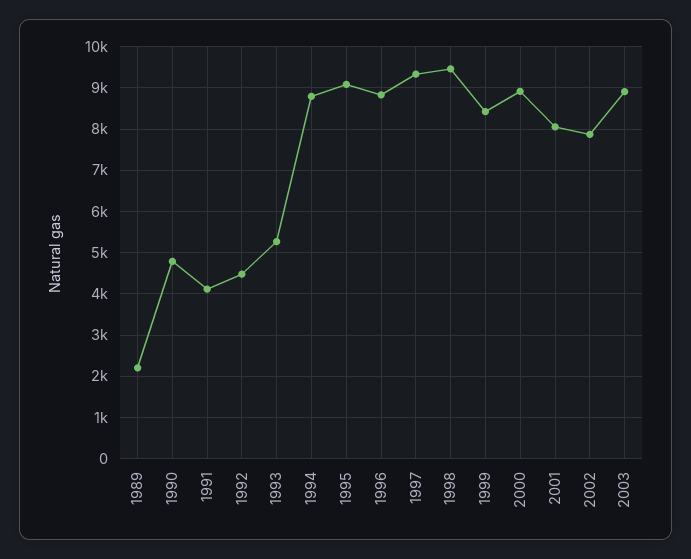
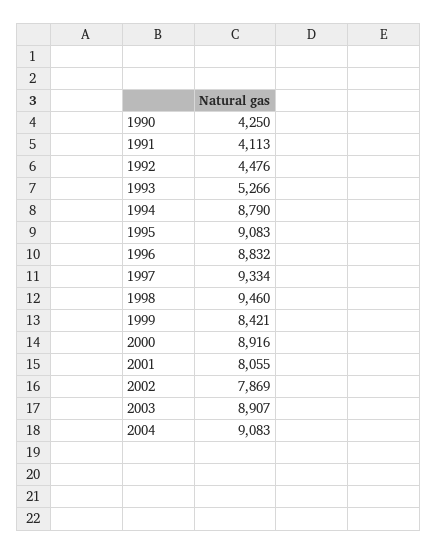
1989: 2200 -> none
1990: 4800 -> 4250
2004: none -> 9083

